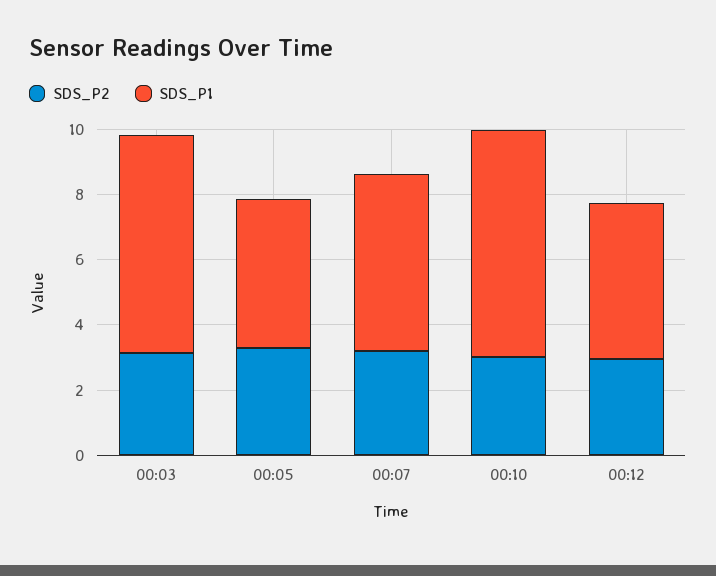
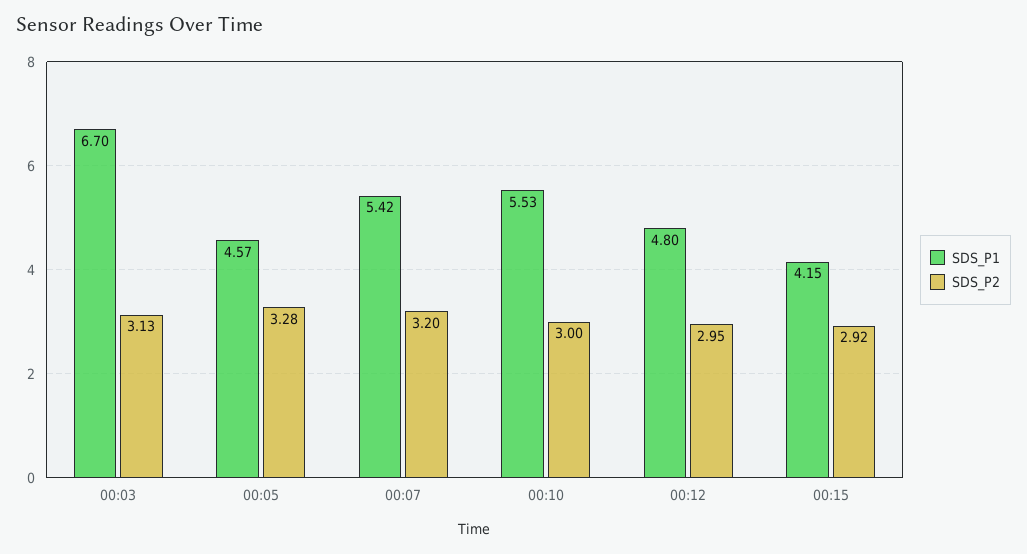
SDS_P1, 00:10: 7 -> 5.53
SDS_P1, 00:15: none -> 4.15
SDS_P2, 00:15: none -> 2.92

